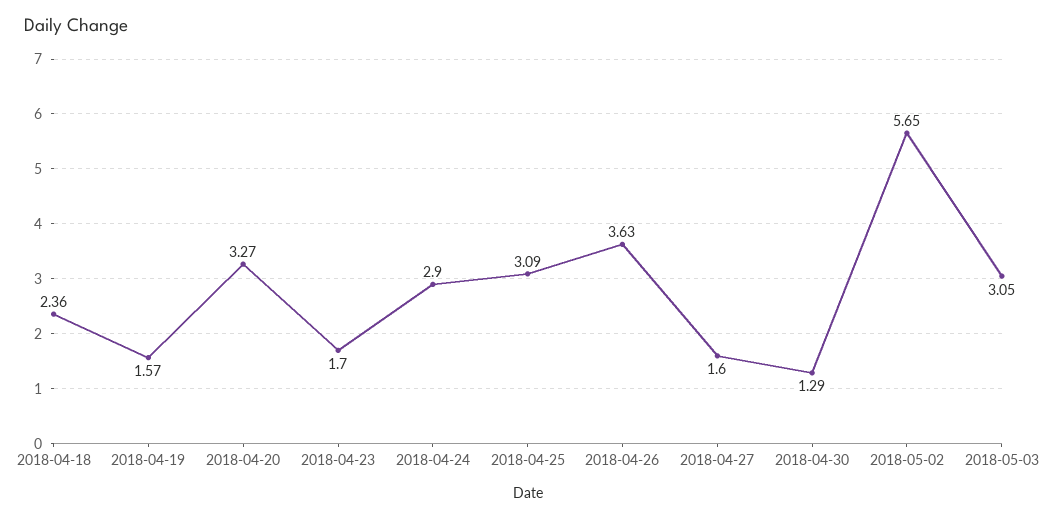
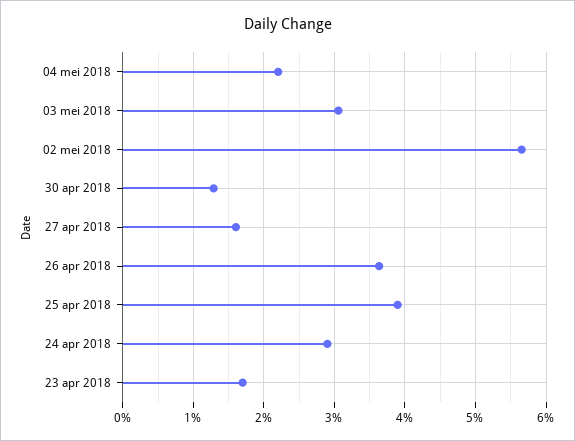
2018-04-18: 2.36 -> none
2018-04-19: 1.57 -> none
2018-04-20: 3.27 -> none
2018-04-25: 3.09 -> 3.9
04 mei 2018: none -> 2.2

